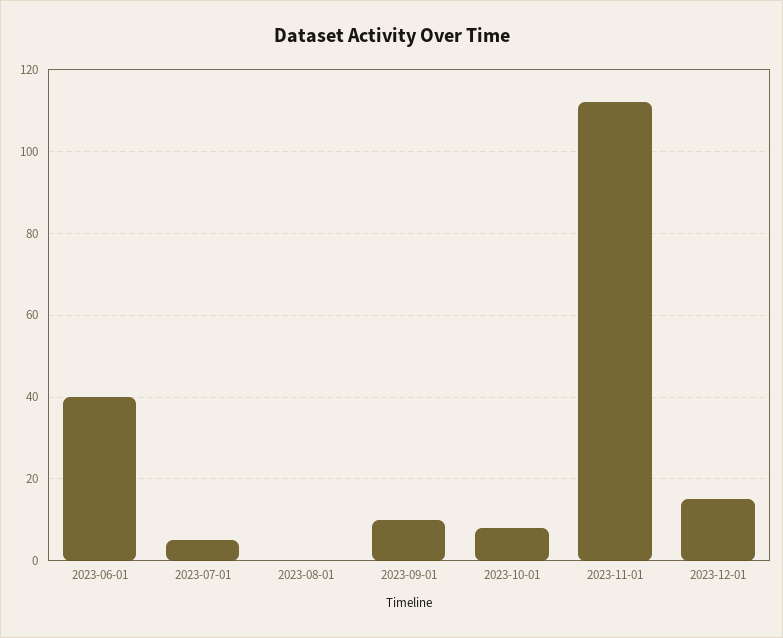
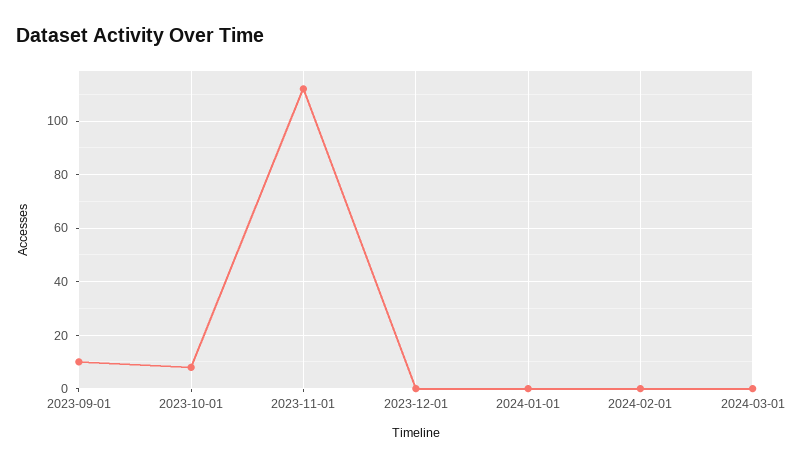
2023-06-01: 40 -> none
2023-07-01: 5 -> none
2023-08-01: 0 -> none
2023-12-01: 15 -> 0
2024-01-01: none -> 0
2024-02-01: none -> 0
2024-03-01: none -> 0

